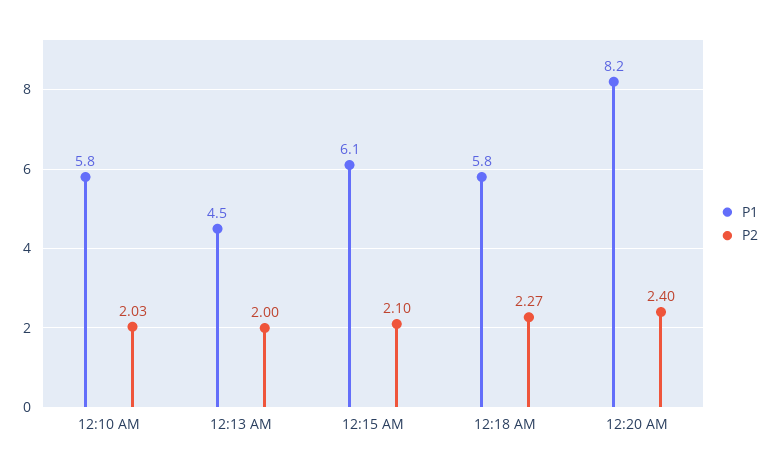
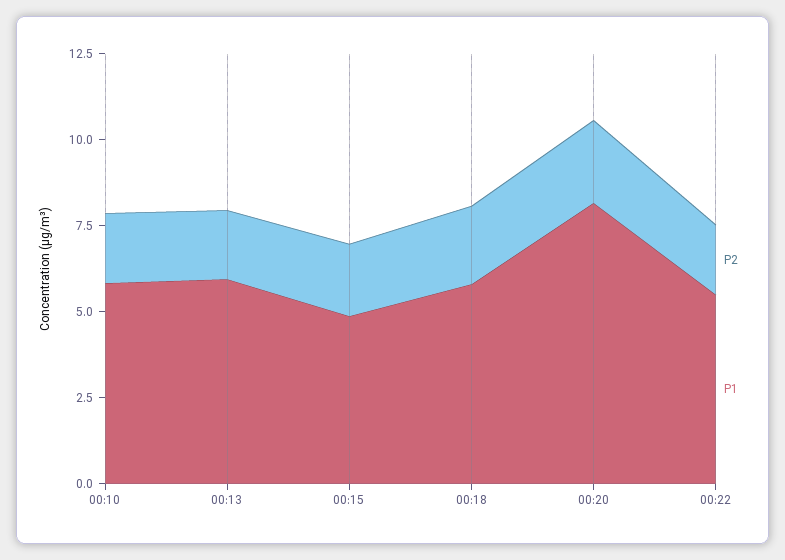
P1, 12:13 AM: 4.5 -> 6
P1, 12:15 AM: 6.1 -> 5
P2, 00:22: none -> 2
P1, 00:22: none -> 5.5

